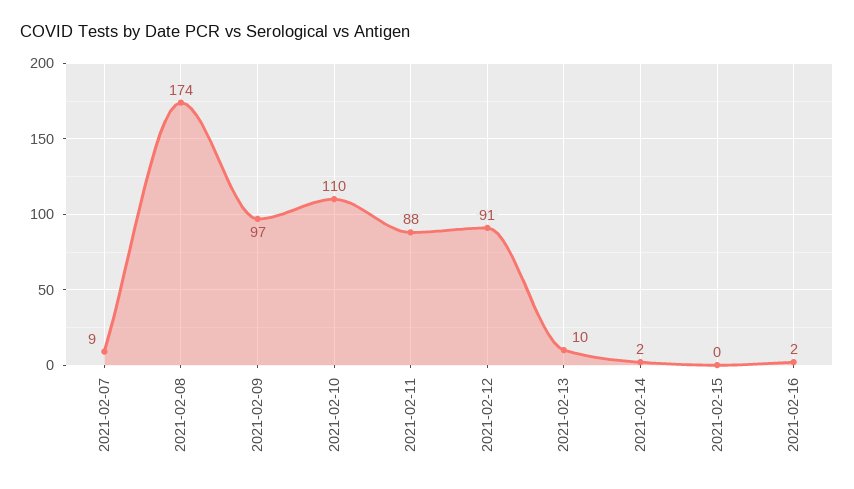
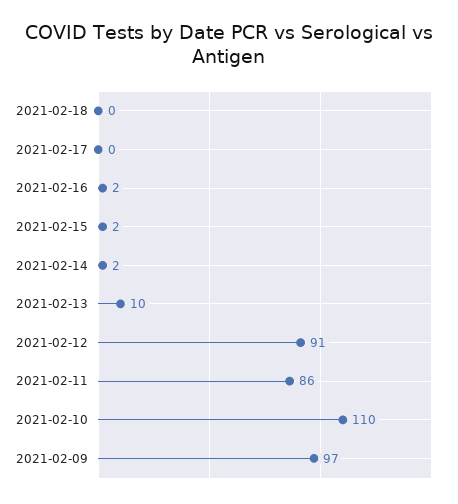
2021-02-07: 9 -> none
2021-02-08: 174 -> none
2021-02-11: 88 -> 86
2021-02-15: 0 -> 2
2021-02-18: none -> 0
2021-02-17: none -> 0

